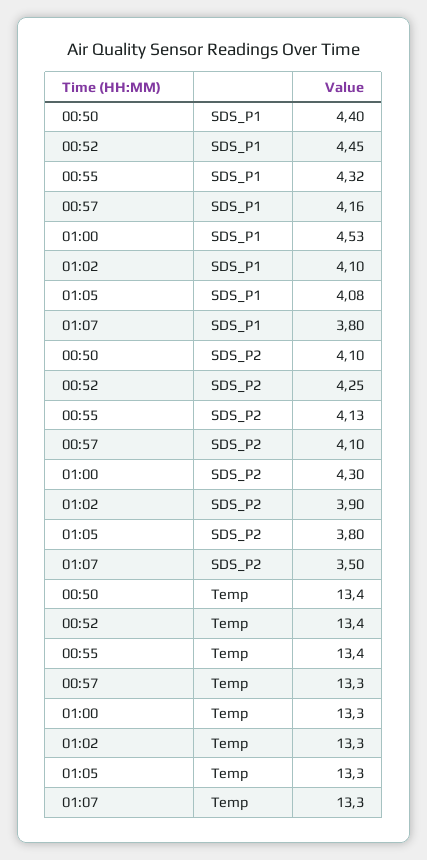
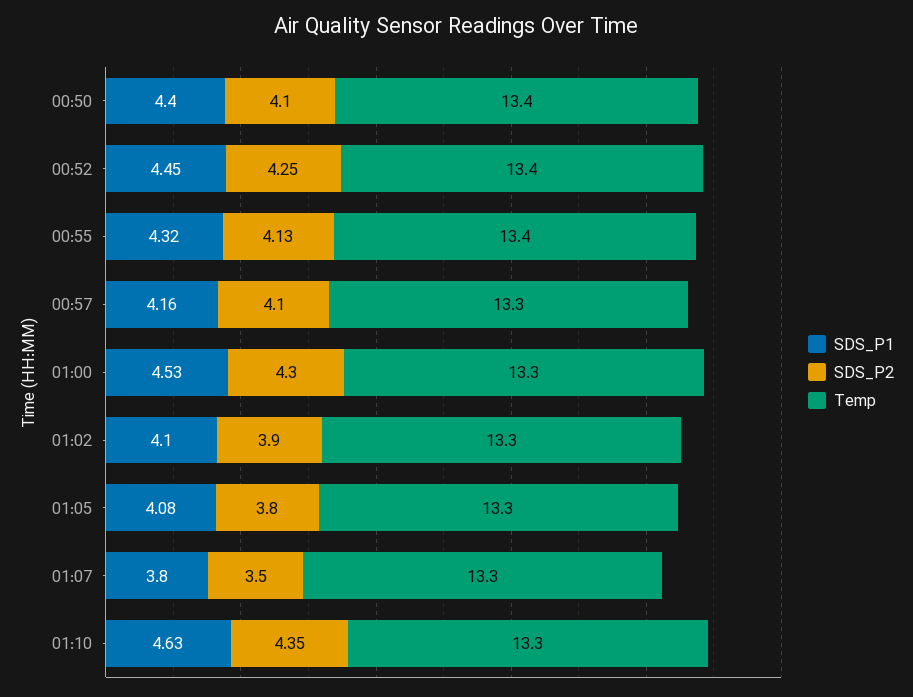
SDS_P1, 01:10: none -> 4.63
SDS_P2, 01:10: none -> 4.35
Temp, 01:10: none -> 13.3

